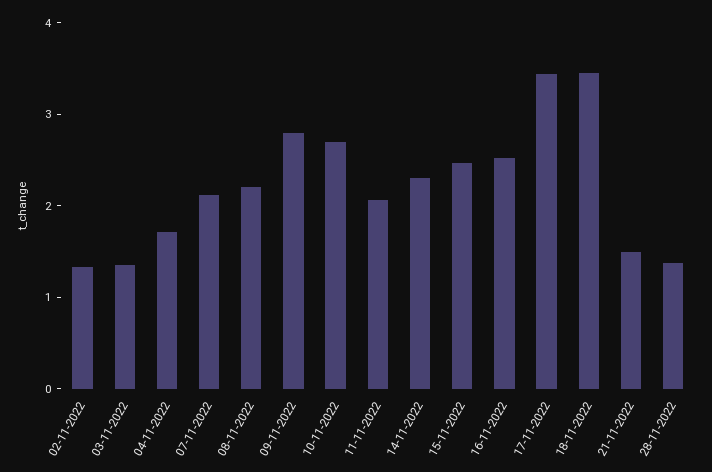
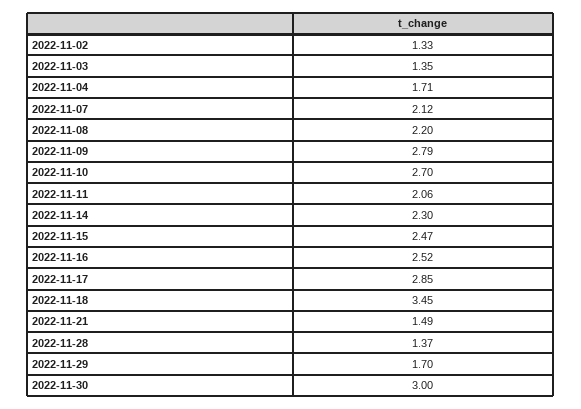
17-11-2022: 3.4 -> 2.85
2022-11-29: none -> 1.7
2022-11-30: none -> 3

